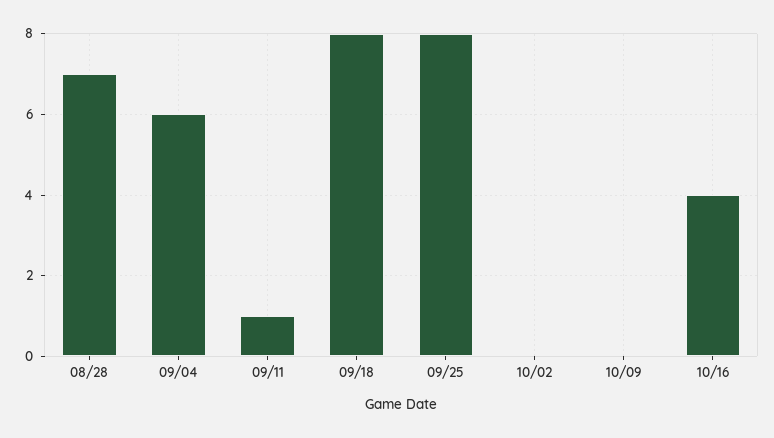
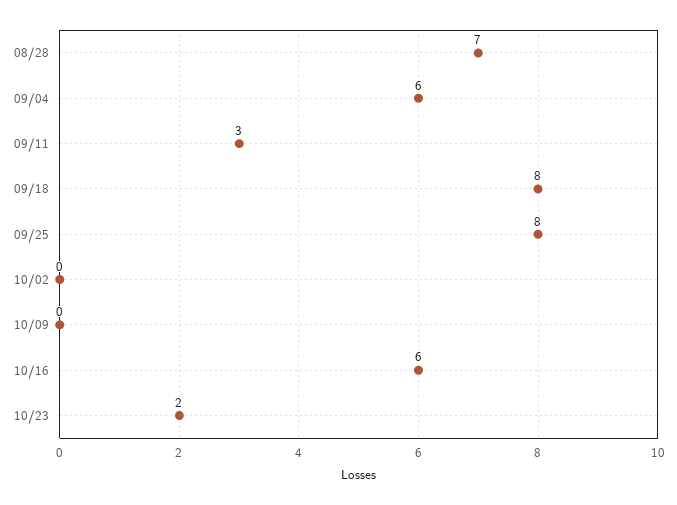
09/11: 1 -> 3
10/16: 4 -> 6
10/23: none -> 2

